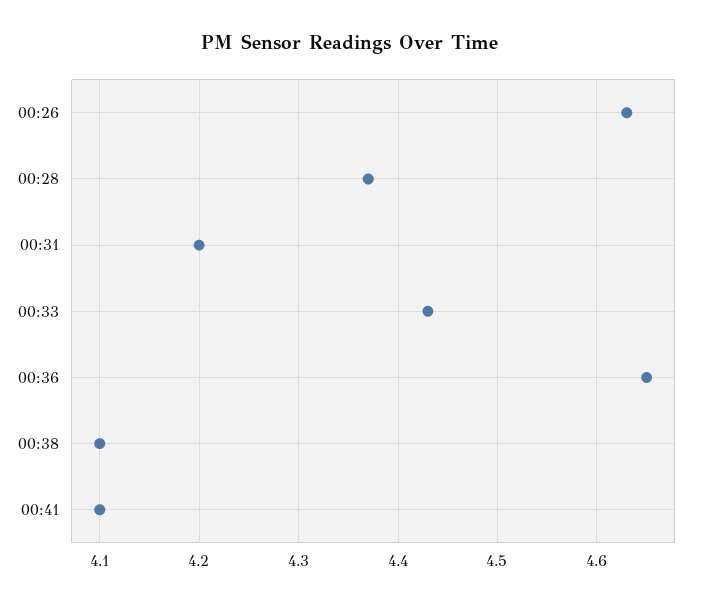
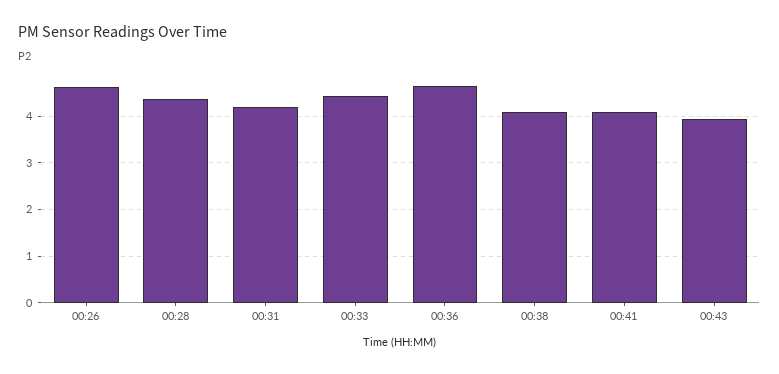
00:43: none -> 4

